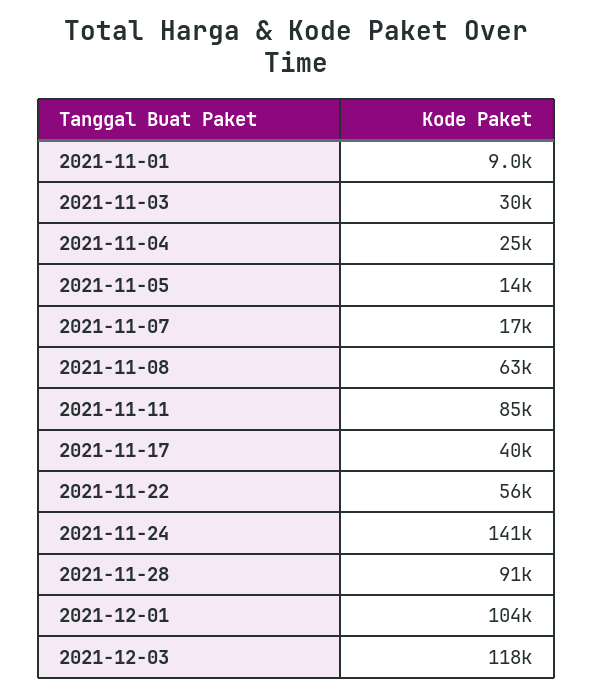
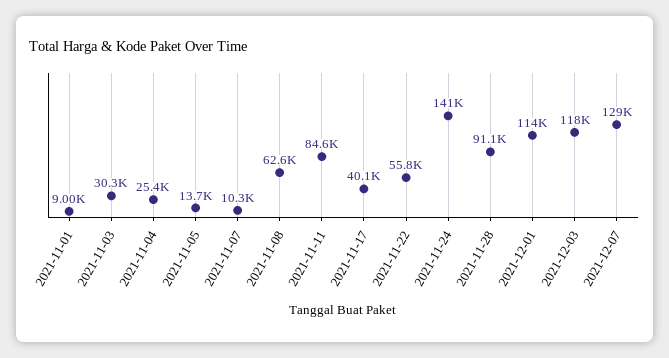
2021-11-07: 17000 -> 10300
2021-12-01: 104000 -> 114000
2021-12-07: none -> 129000

